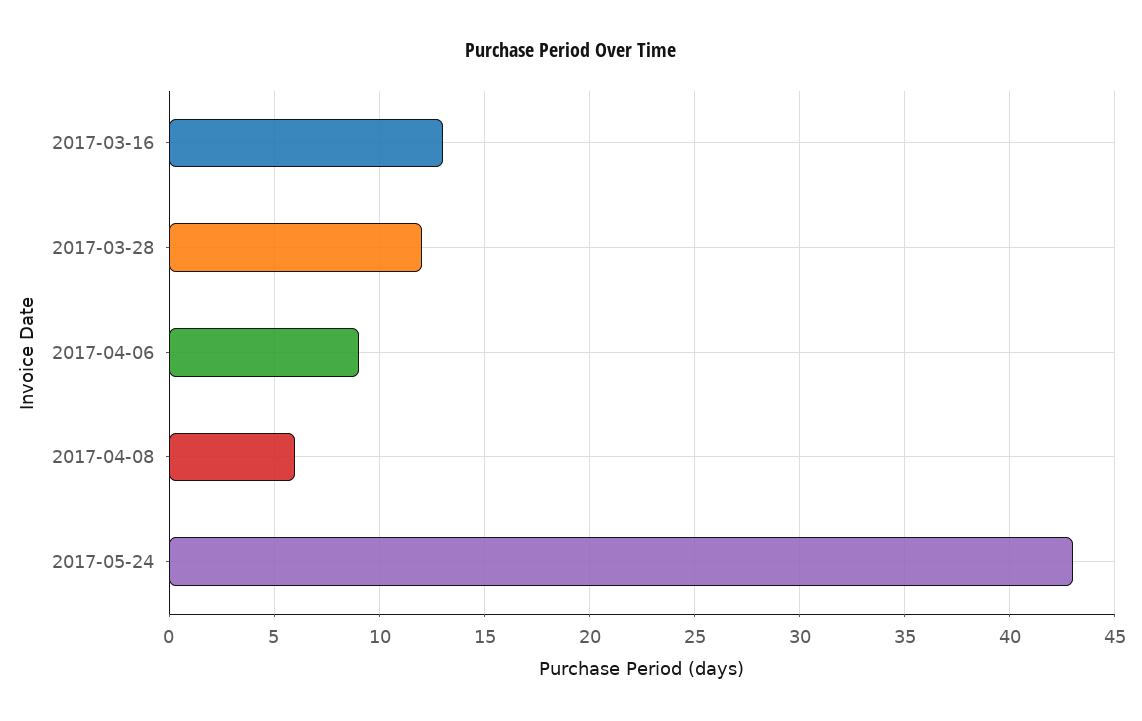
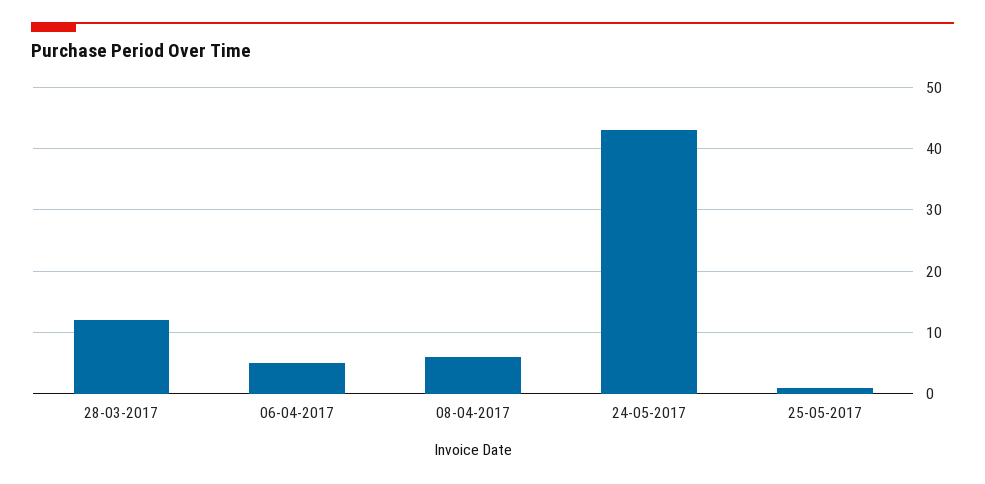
2017-03-16: 13 -> none
2017-04-06: 9 -> 5
25-05-2017: none -> 1

